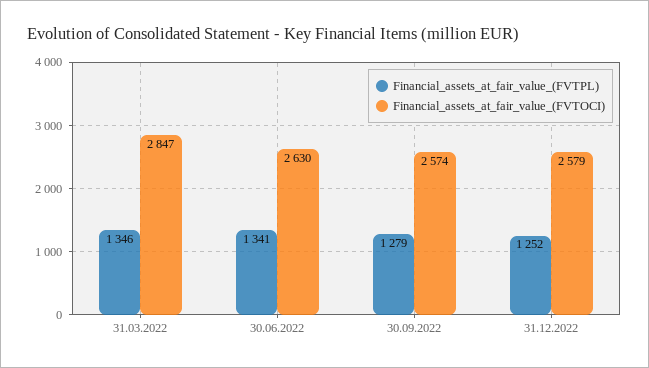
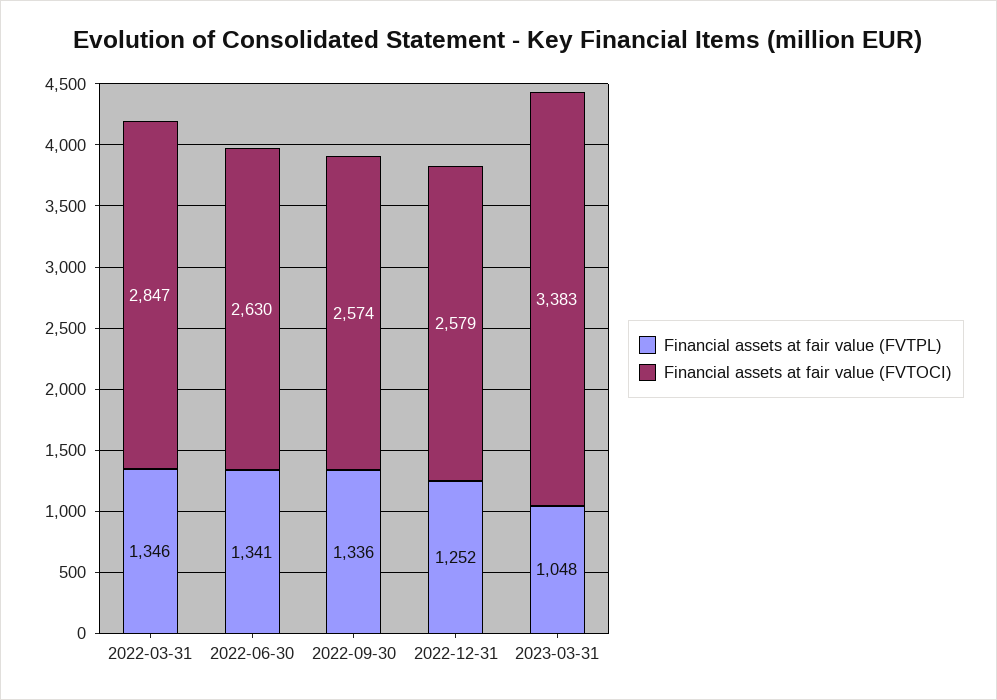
Financial_assets_at_fair_value_(FVTPL), 30.09.2022: 1279 -> 1336
Financial_assets_at_fair_value_(FVTPL), 2023-03-31: none -> 1048
Financial_assets_at_fair_value_(FVTOCI), 2023-03-31: none -> 3383

